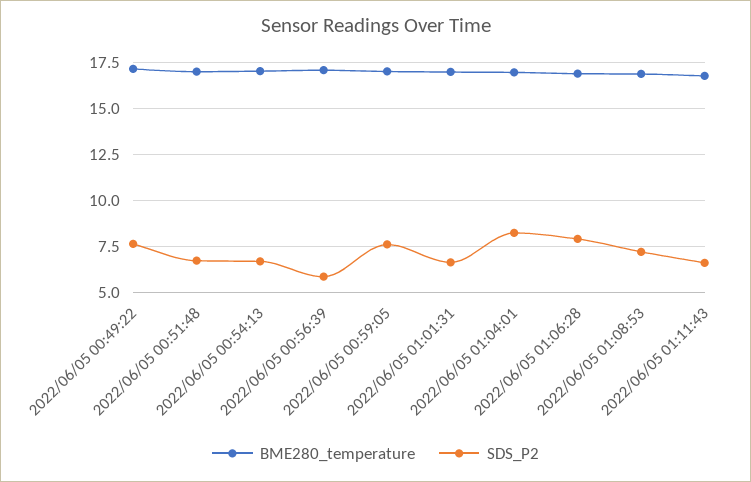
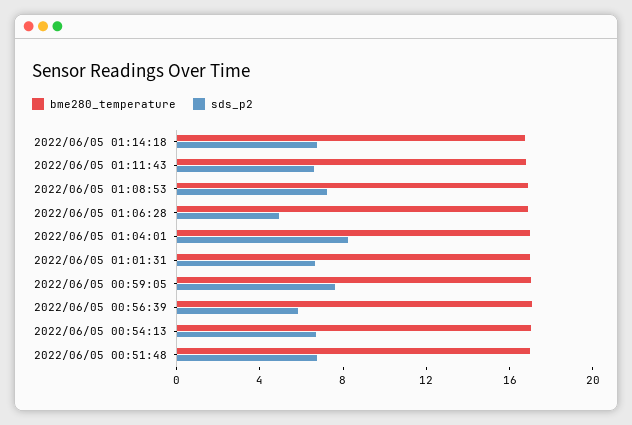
BME280_temperature, 2022/06/05 00:49:22: 17 -> none
SDS_P2, 2022/06/05 00:49:22: 7.5 -> none
SDS_P2, 2022/06/05 01:06:28: 8 -> 5
BME280_temperature, 2022/06/05 01:14:18: none -> 17
SDS_P2, 2022/06/05 01:14:18: none -> 7

